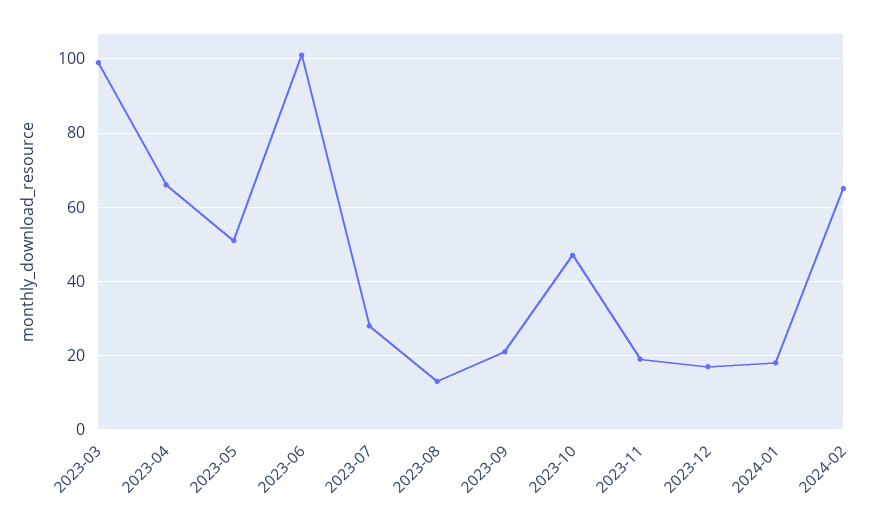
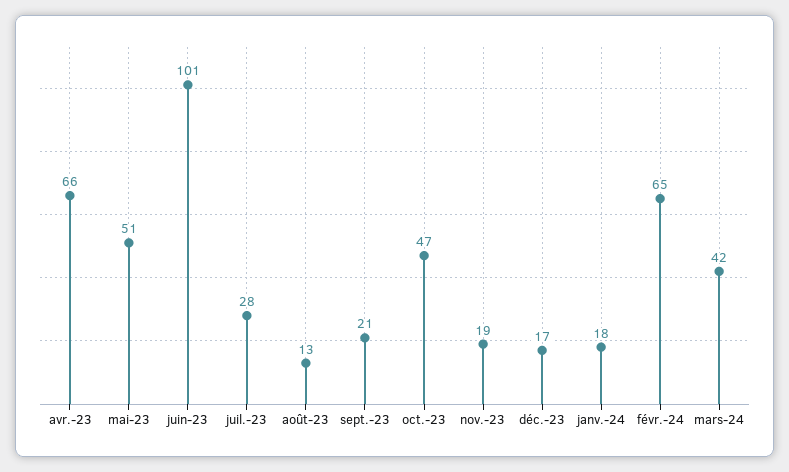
2023-03: 100 -> none
mars-24: none -> 42

